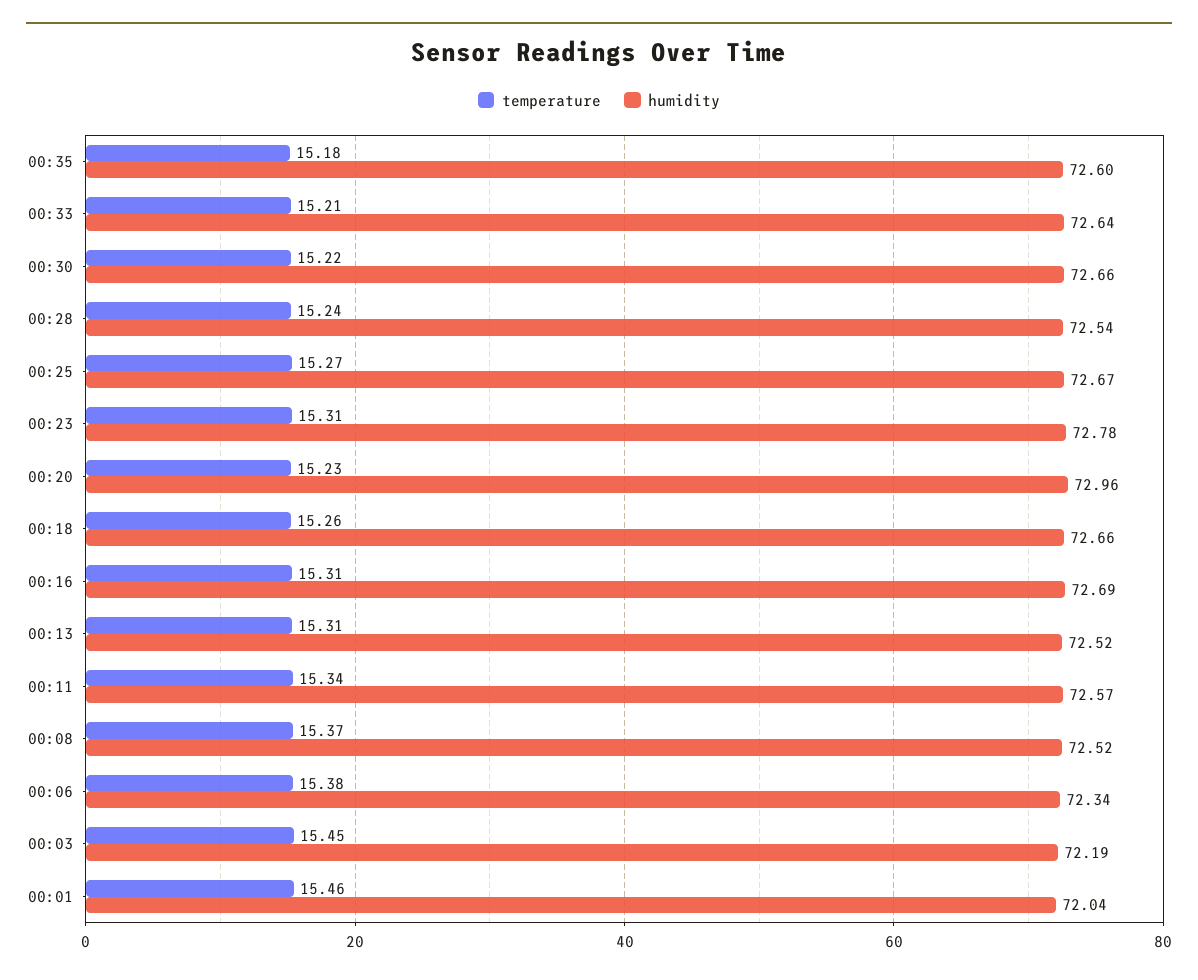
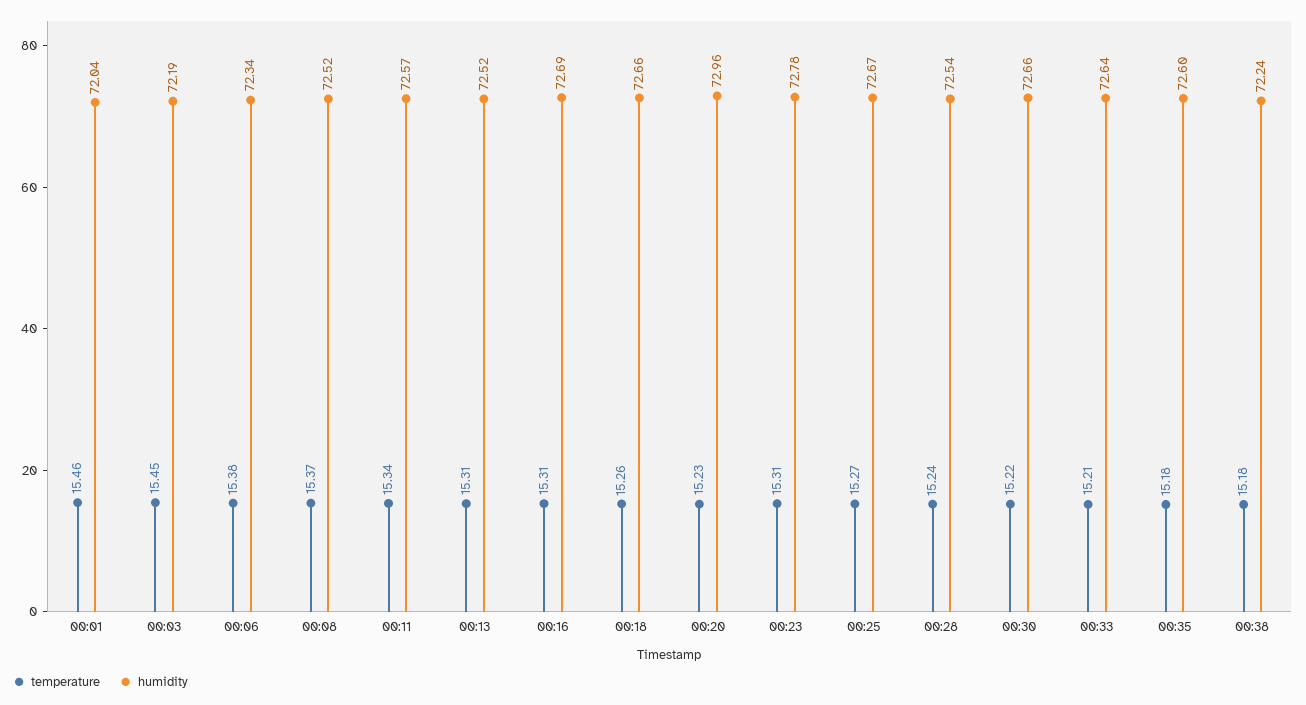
temperature, 00:38: none -> 15.18
humidity, 00:38: none -> 72.24

